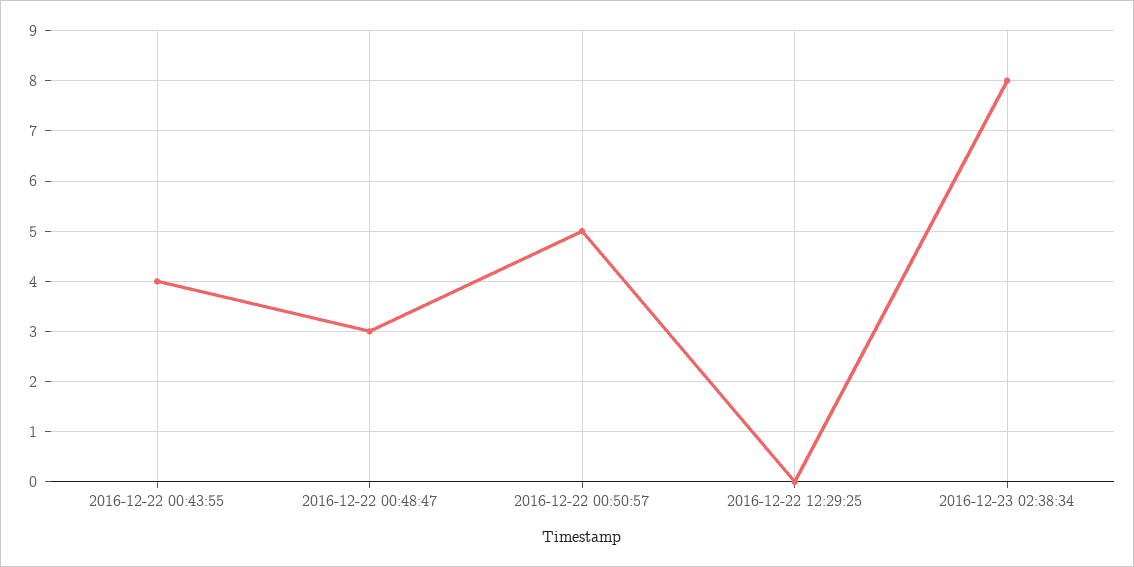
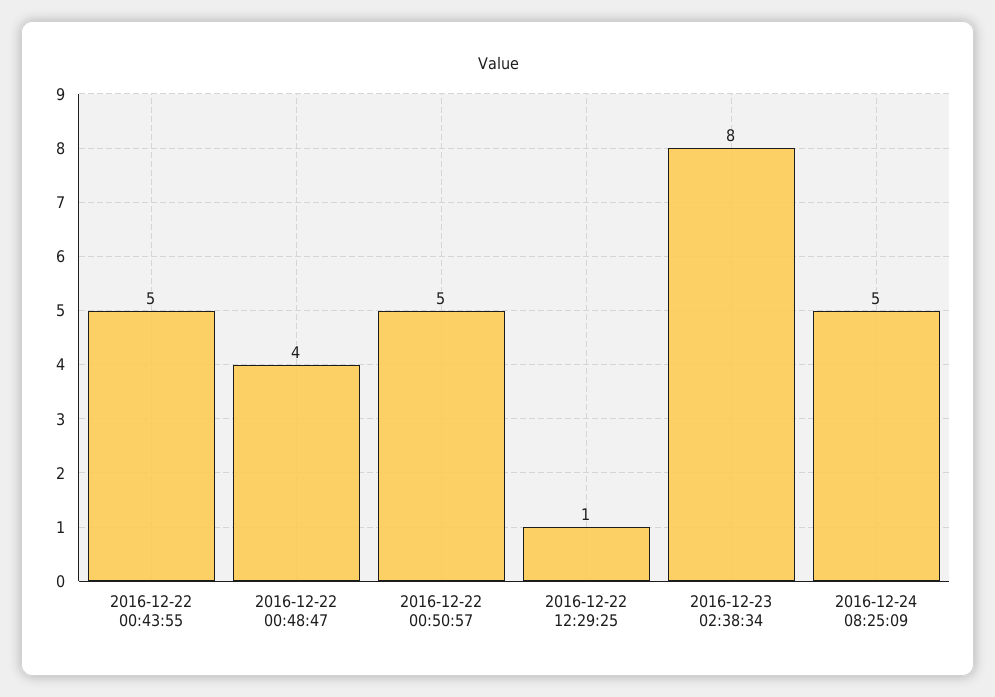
2016-12-22 00:43:55: 4 -> 5
2016-12-22 00:48:47: 3 -> 4
2016-12-22 12:29:25: 0 -> 1
2016-12-24 08:25:09: none -> 5

